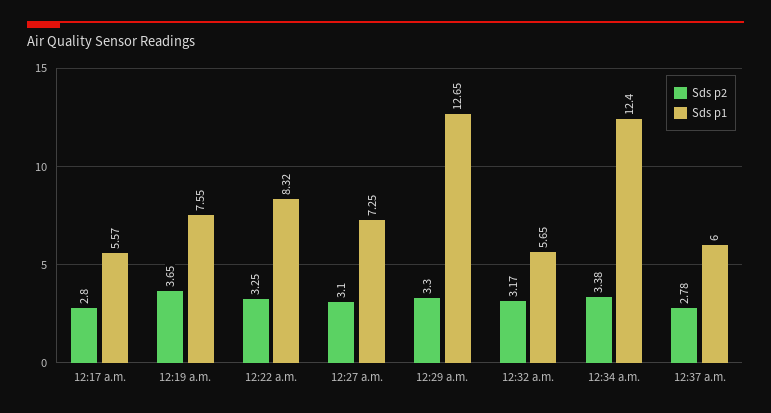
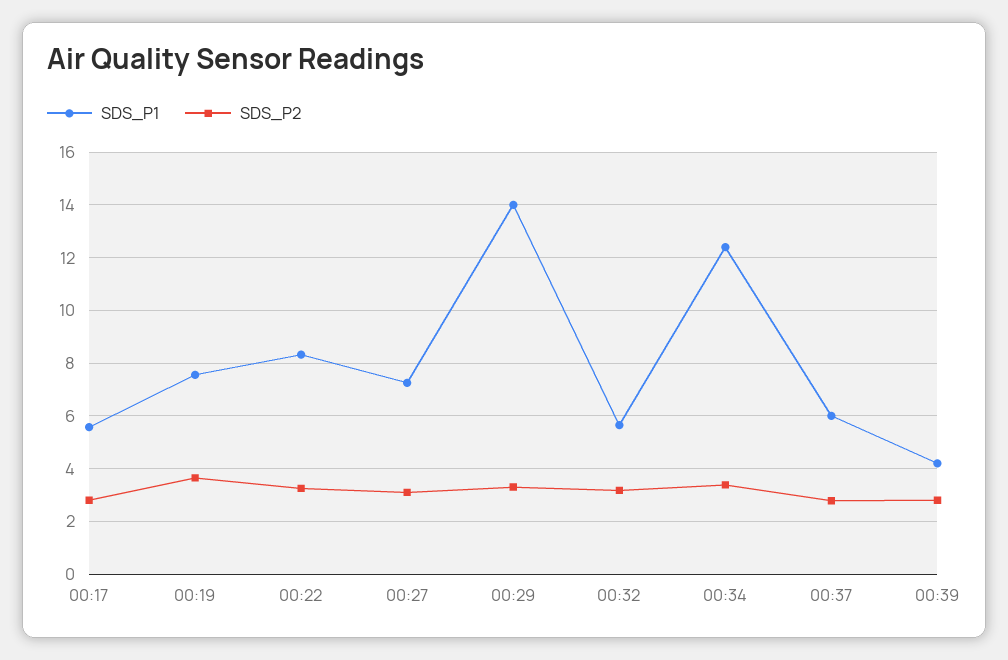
Sds p1, 12:29 a.m.: 12.65 -> 14
Sds p1, 00:39: none -> 4.25
Sds p2, 00:39: none -> 2.75

